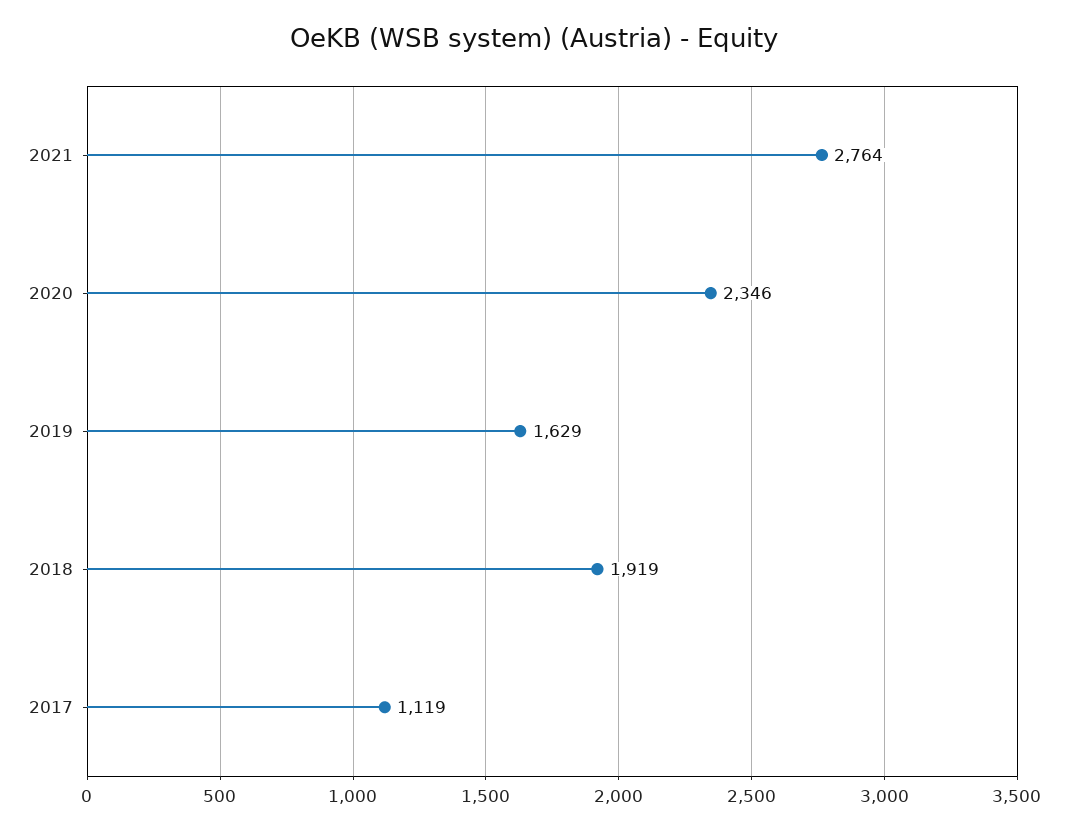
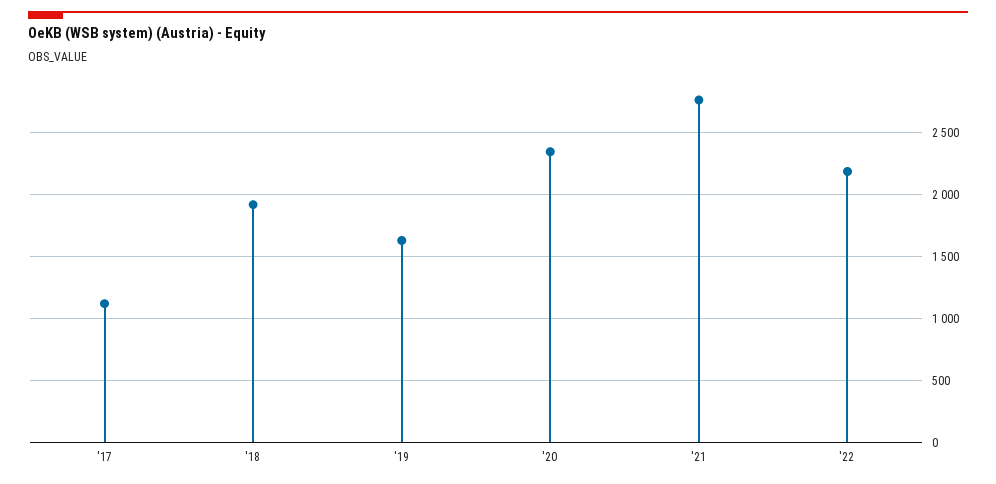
'22: none -> 2200

